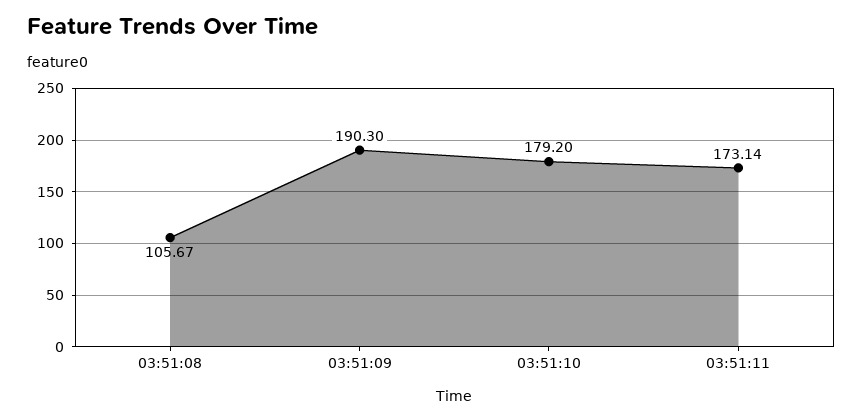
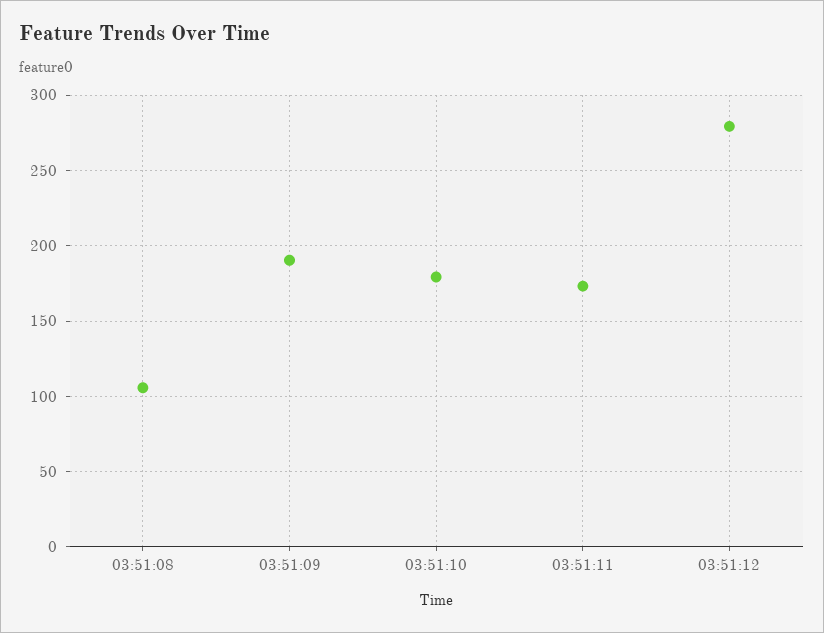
03:51:12: none -> 280

